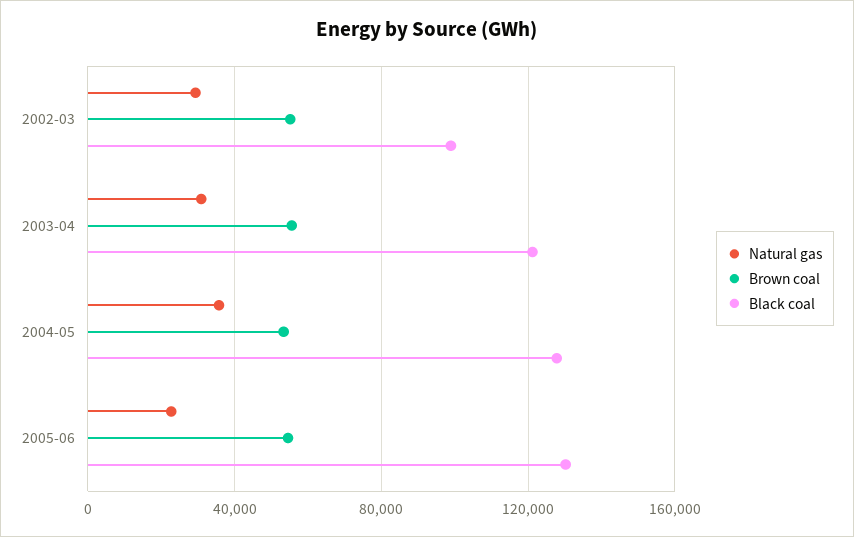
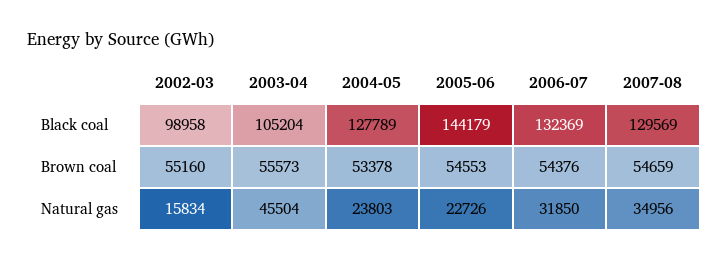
Natural gas, 2002-03: 30000 -> 15834
Natural gas, 2003-04: 30000 -> 45504
Black coal, 2003-04: 120000 -> 105204
Natural gas, 2004-05: 35000 -> 23803
Black coal, 2005-06: 130000 -> 144179
Black coal, 2006-07: none -> 132369
Black coal, 2007-08: none -> 129569
Brown coal, 2006-07: none -> 54376
Brown coal, 2007-08: none -> 54659
Natural gas, 2006-07: none -> 31850
Natural gas, 2007-08: none -> 34956

